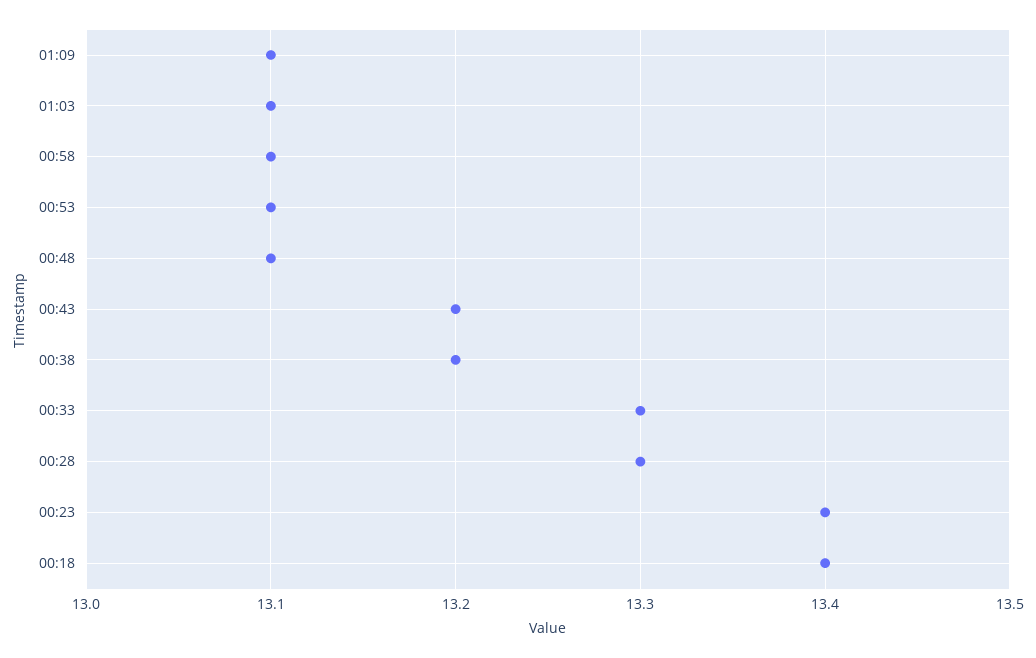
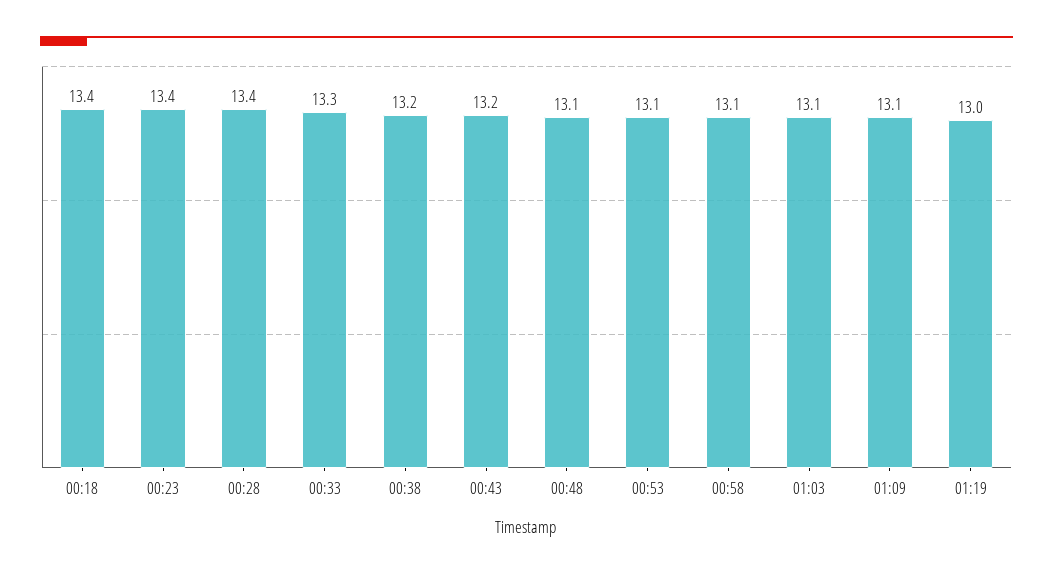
00:28: 13.3 -> 13.4
01:19: none -> 13

